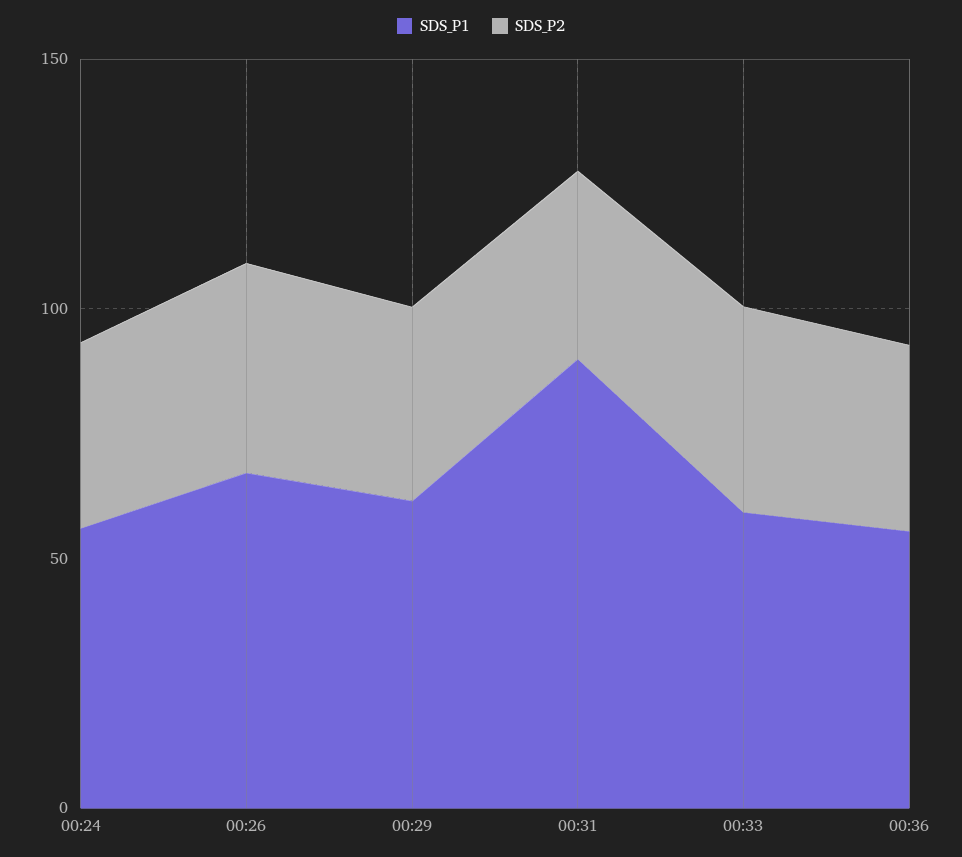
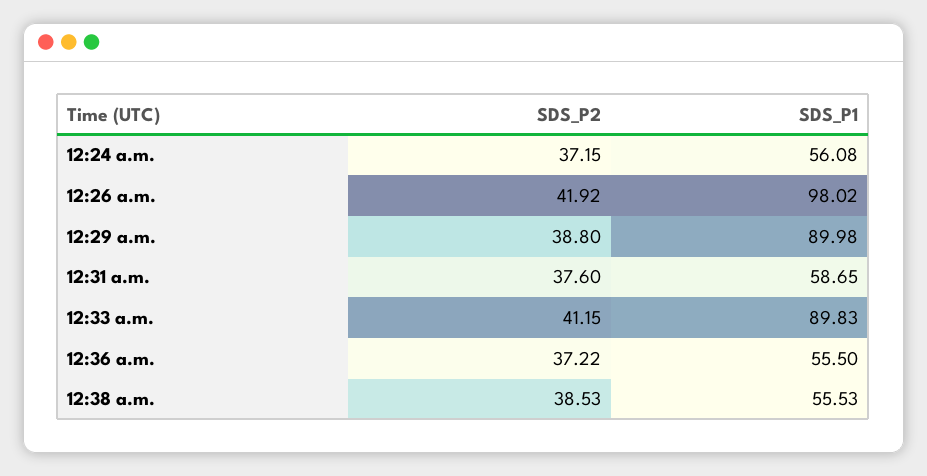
SDS_P1, 00:26: 70 -> 98.02
SDS_P1, 00:29: 60 -> 89.98
SDS_P1, 00:31: 90 -> 58.65
SDS_P1, 00:33: 60 -> 89.83
SDS_P2, 12:38 a.m.: none -> 38.53
SDS_P1, 12:38 a.m.: none -> 55.53

